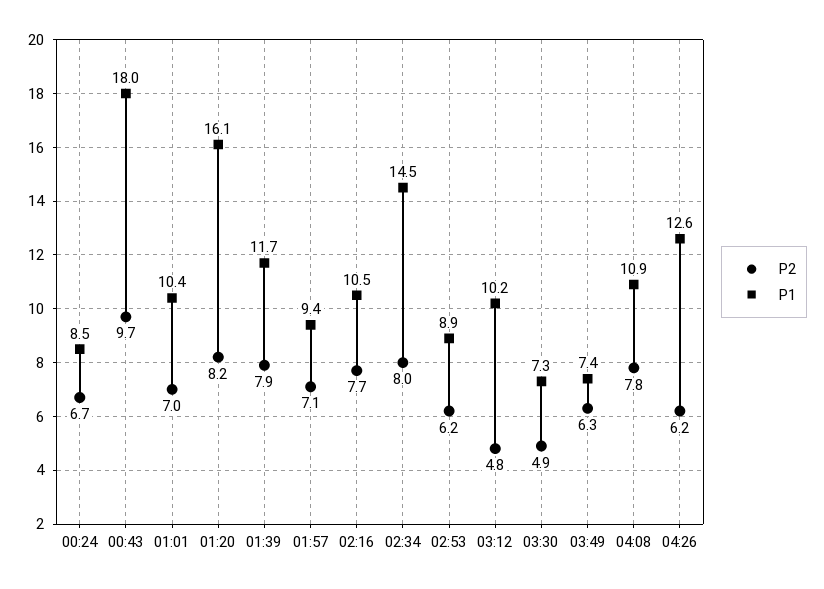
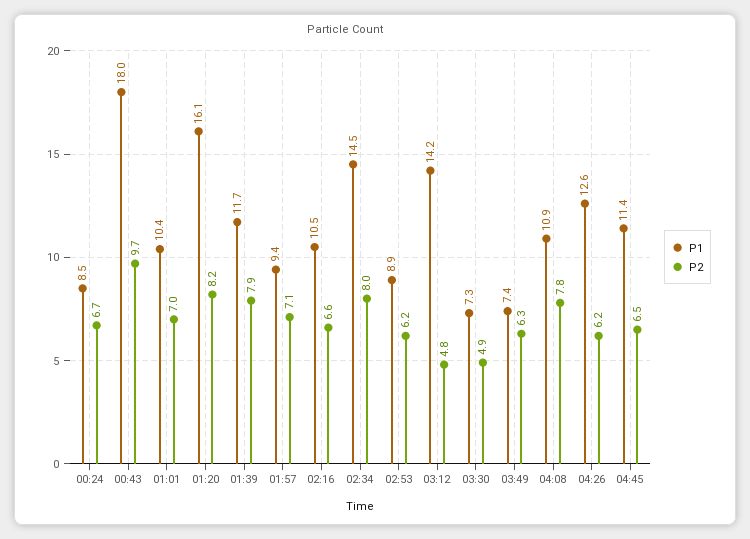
P2, 02:16: 7.7 -> 6.6
P1, 03:12: 10.2 -> 14.2
P1, 04:45: none -> 11.4
P2, 04:45: none -> 6.5

